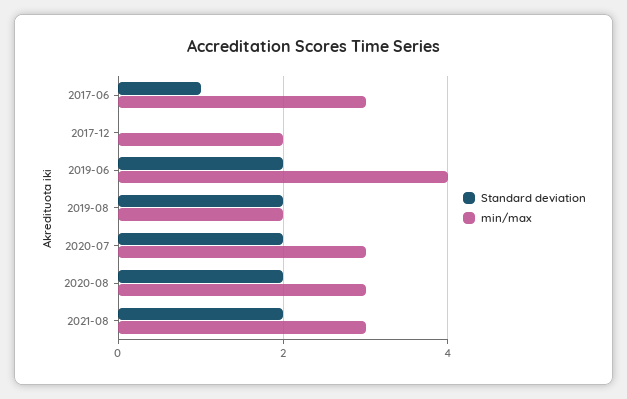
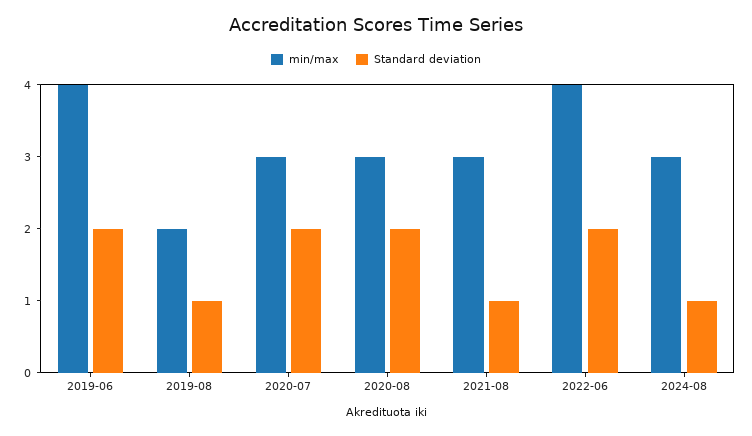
Standard deviation, 2017-06: 1 -> none
min/max, 2017-06: 3 -> none
Standard deviation, 2017-12: 0 -> none
min/max, 2017-12: 2 -> none
Standard deviation, 2019-08: 2 -> 1
Standard deviation, 2021-08: 2 -> 1
min/max, 2022-06: none -> 4
Standard deviation, 2022-06: none -> 2
min/max, 2024-08: none -> 3
Standard deviation, 2024-08: none -> 1

